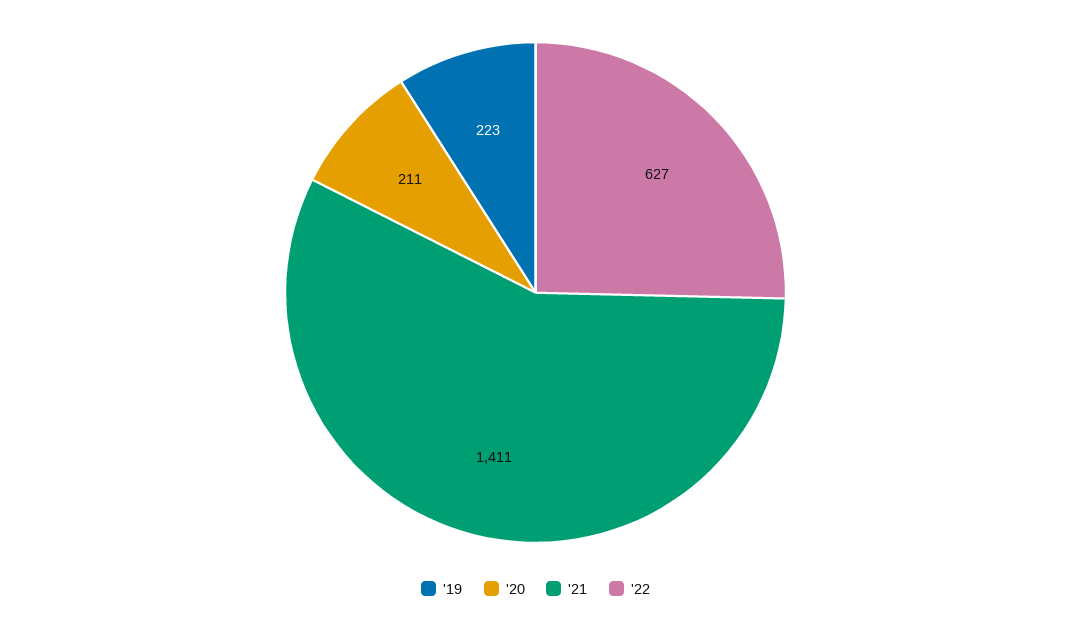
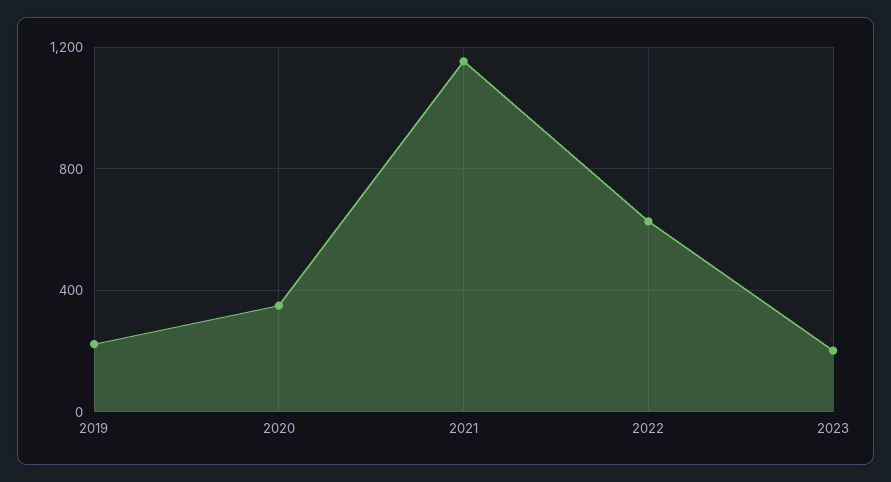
'20: 211 -> 350
'21: 1411 -> 1150
2023: none -> 200

